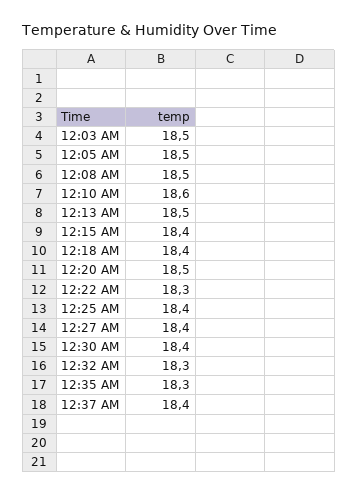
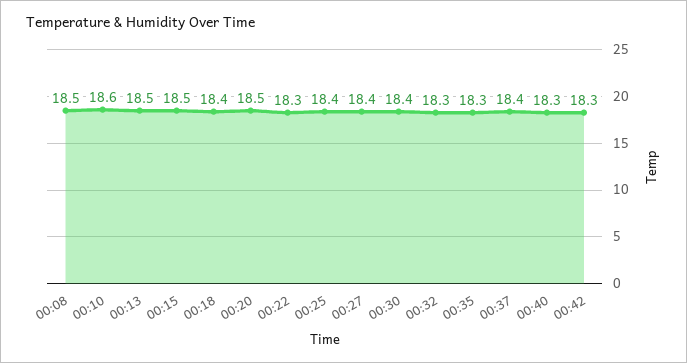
12:03 AM: 18.5 -> none
12:05 AM: 18.5 -> none
12:15 AM: 18.4 -> 18.5
00:40: none -> 18.3
00:42: none -> 18.3

